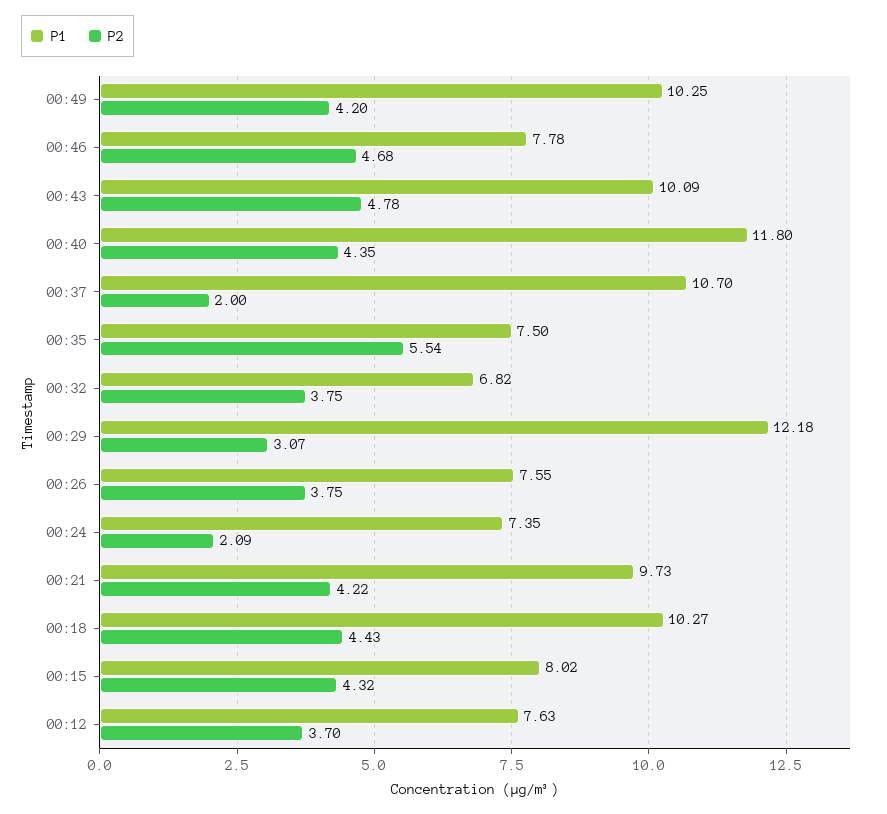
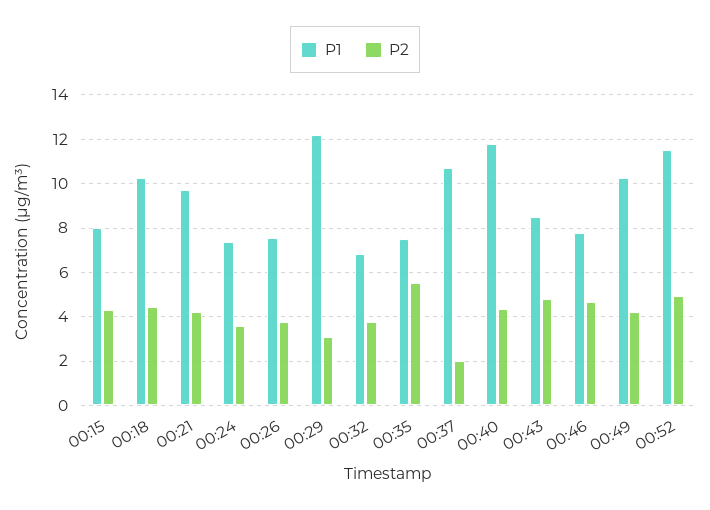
P1, 00:43: 10.09 -> 8.5
P2, 00:24: 2.09 -> 3.5
P1, 00:12: 7.63 -> none
P2, 00:12: 3.7 -> none
P1, 00:52: none -> 11.5
P2, 00:52: none -> 5

